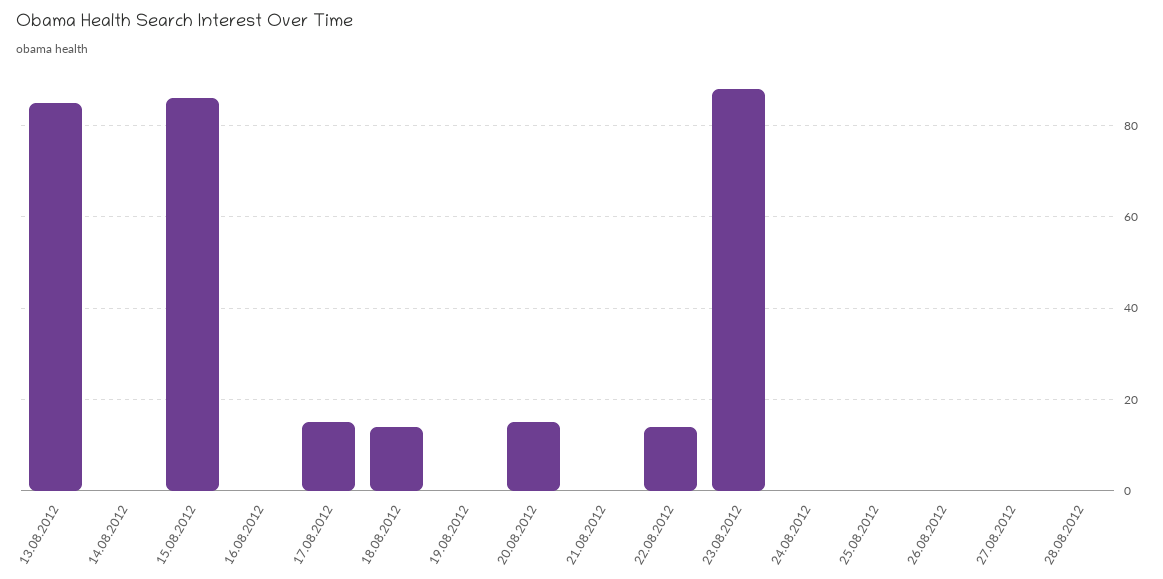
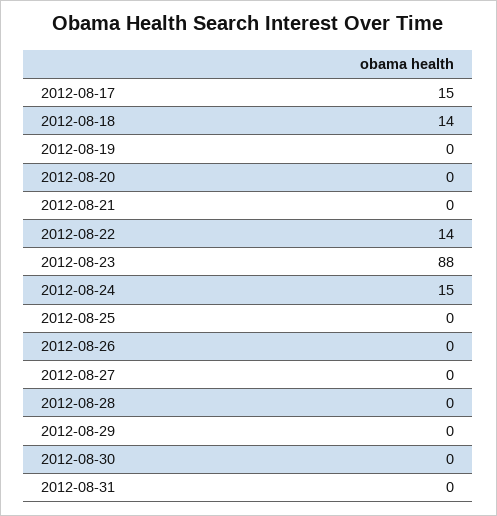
13.08.2012: 85 -> none
14.08.2012: 0 -> none
15.08.2012: 85 -> none
16.08.2012: 0 -> none
20.08.2012: 15 -> 0
24.08.2012: 0 -> 15
2012-08-29: none -> 0
2012-08-30: none -> 0
2012-08-31: none -> 0

